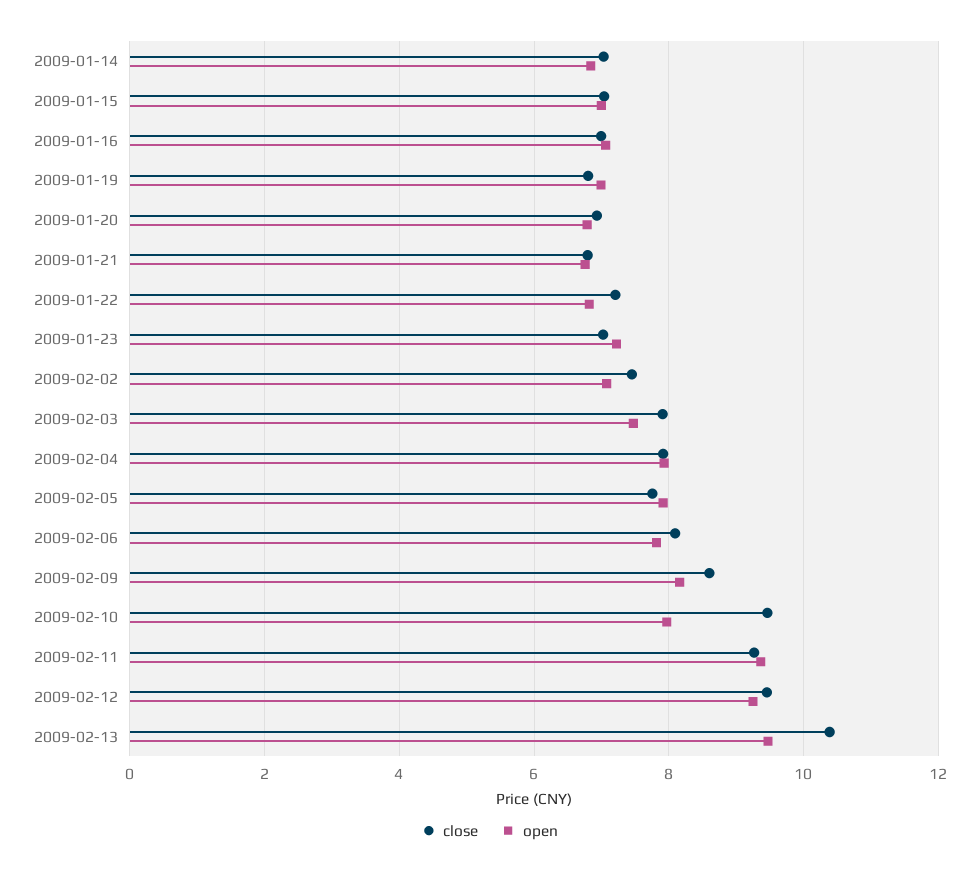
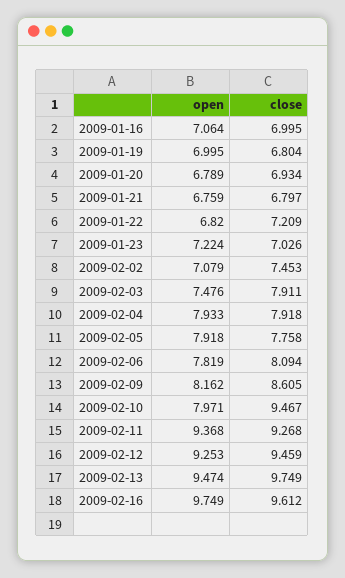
close, 2009-01-14: 7 -> none
open, 2009-01-14: 6.8 -> none
close, 2009-01-15: 7 -> none
open, 2009-01-15: 7 -> none
close, 2009-02-13: 10.4 -> 9.749
open, 2009-02-16: none -> 9.749
close, 2009-02-16: none -> 9.612

